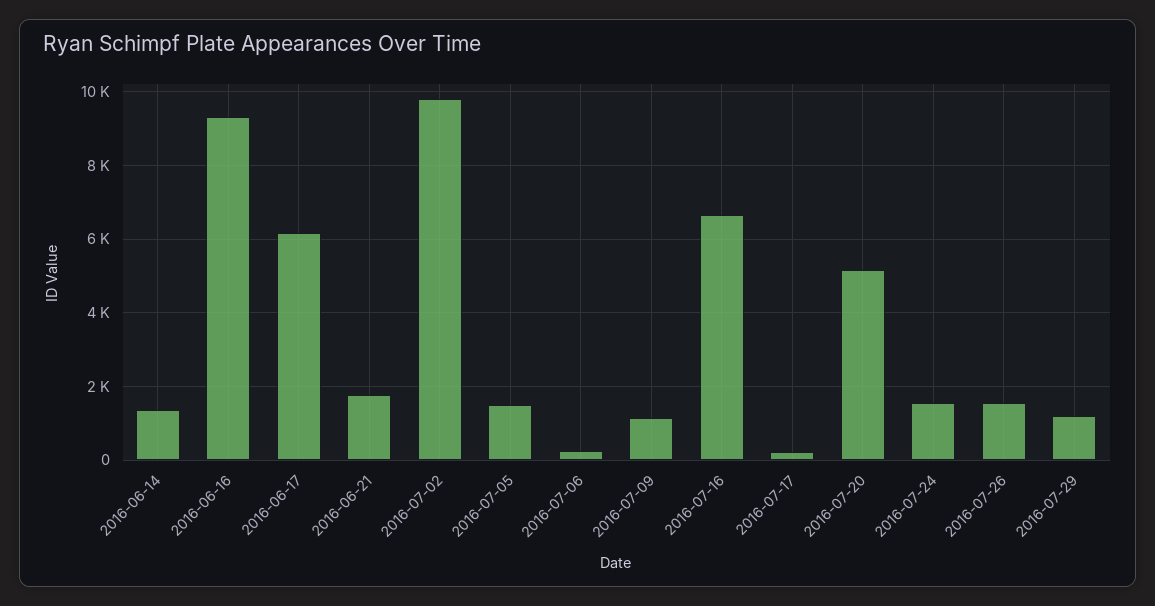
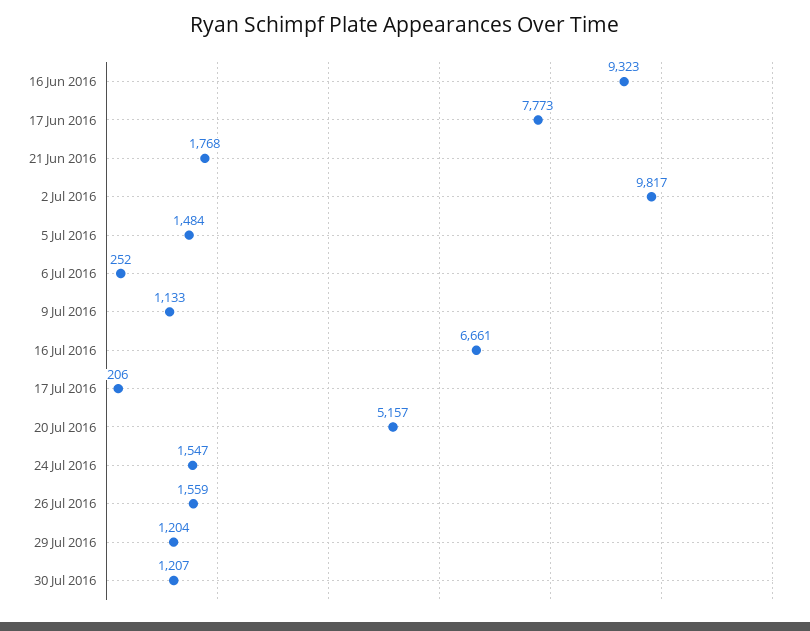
2016-06-14: 1400 -> none
2016-06-17: 6200 -> 7773
30 Jul 2016: none -> 1207

